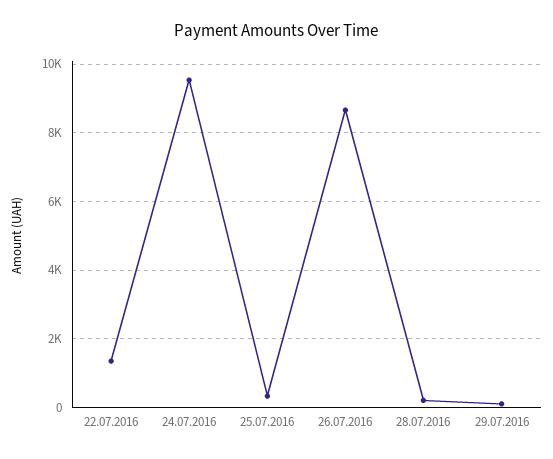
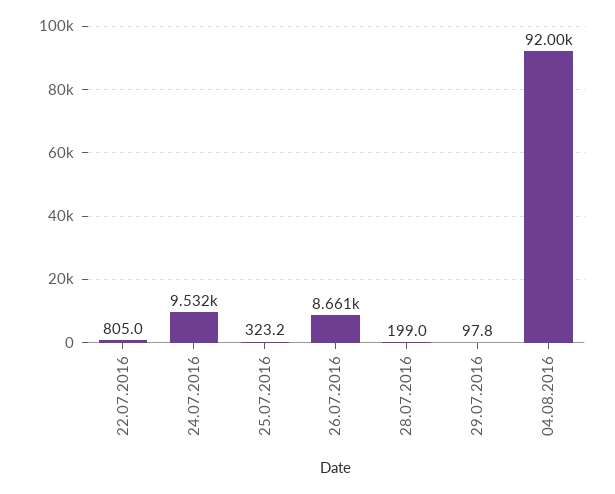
22.07.2016: 1400 -> 805
04.08.2016: none -> 92000

